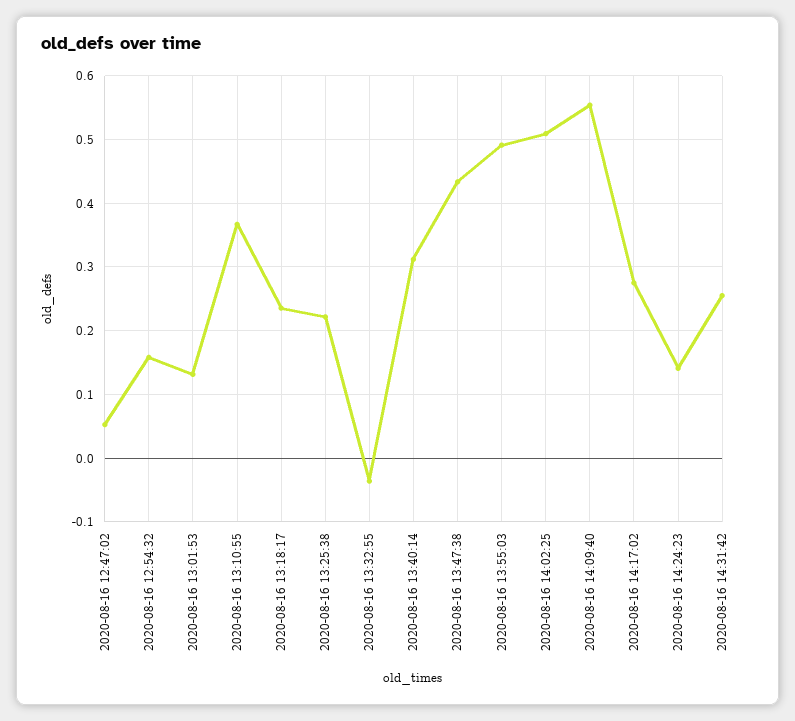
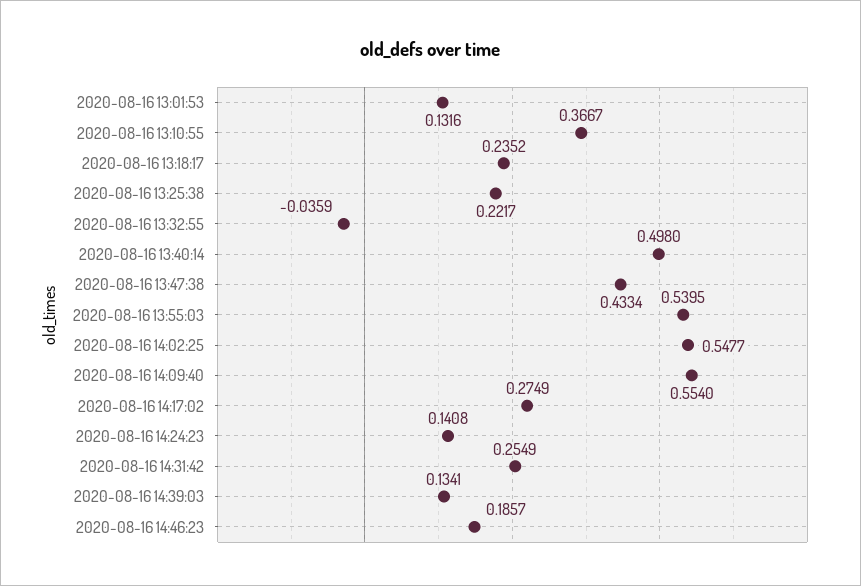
2020-08-16 12:47:02: 0.05 -> none
2020-08-16 12:54:32: 0.16 -> none
2020-08-16 13:40:14: 0.31 -> 0.498
2020-08-16 13:55:03: 0.49 -> 0.5395
2020-08-16 14:02:25: 0.51 -> 0.5477
2020-08-16 14:39:03: none -> 0.1341
2020-08-16 14:46:23: none -> 0.1857

